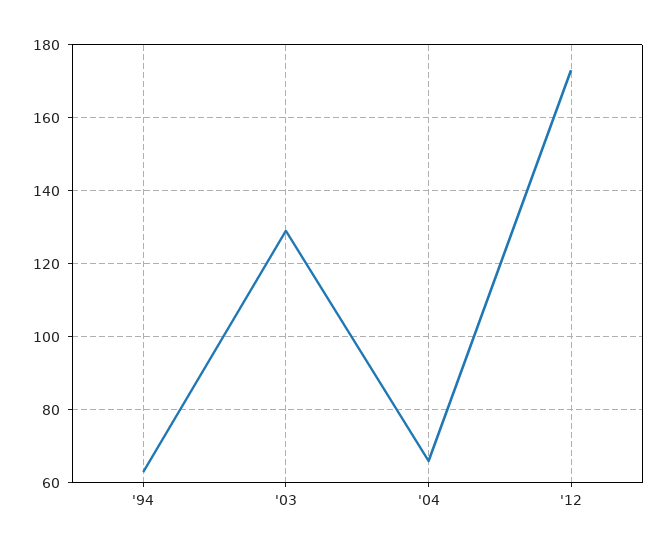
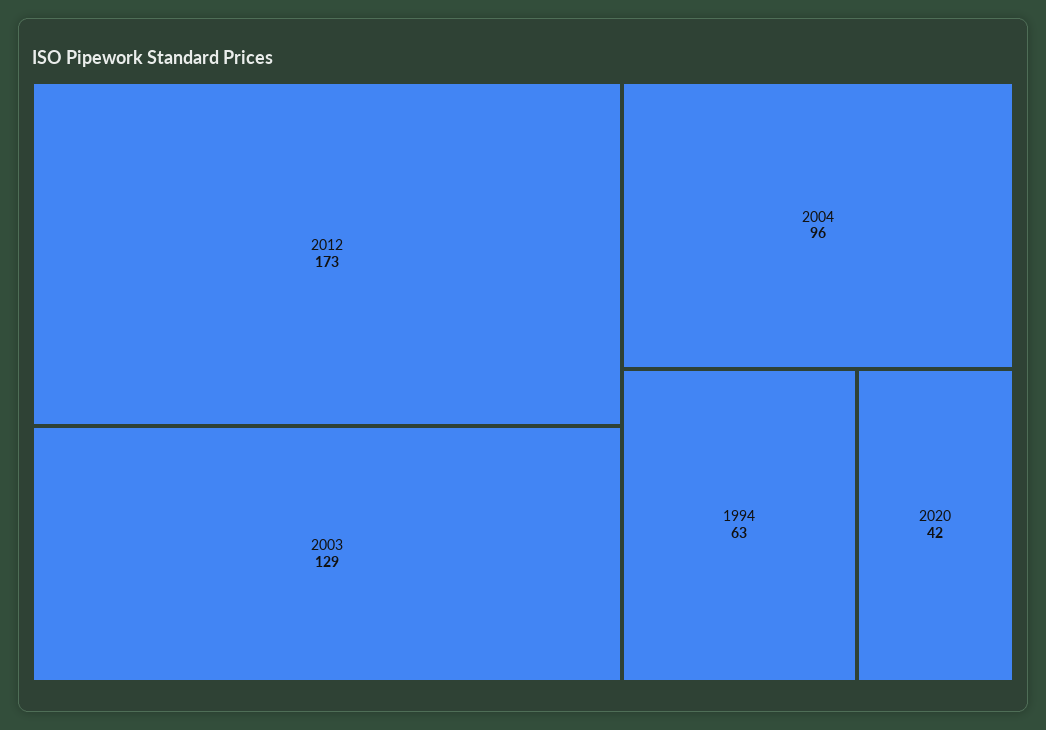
'04: 65 -> 96
2020: none -> 42

